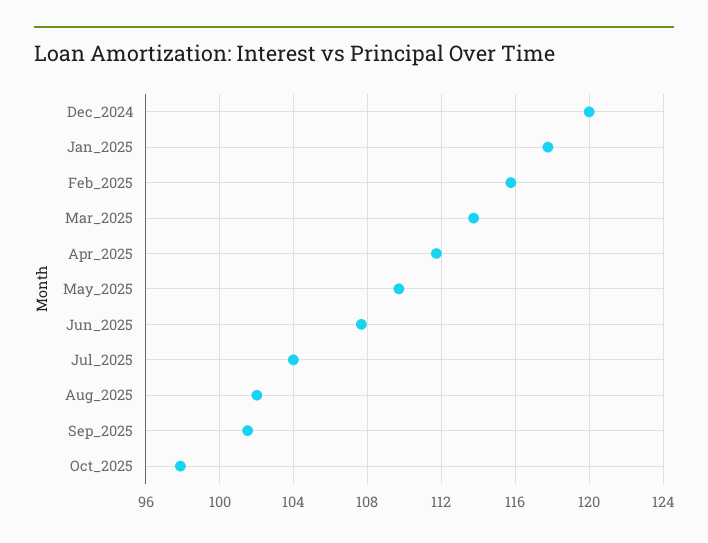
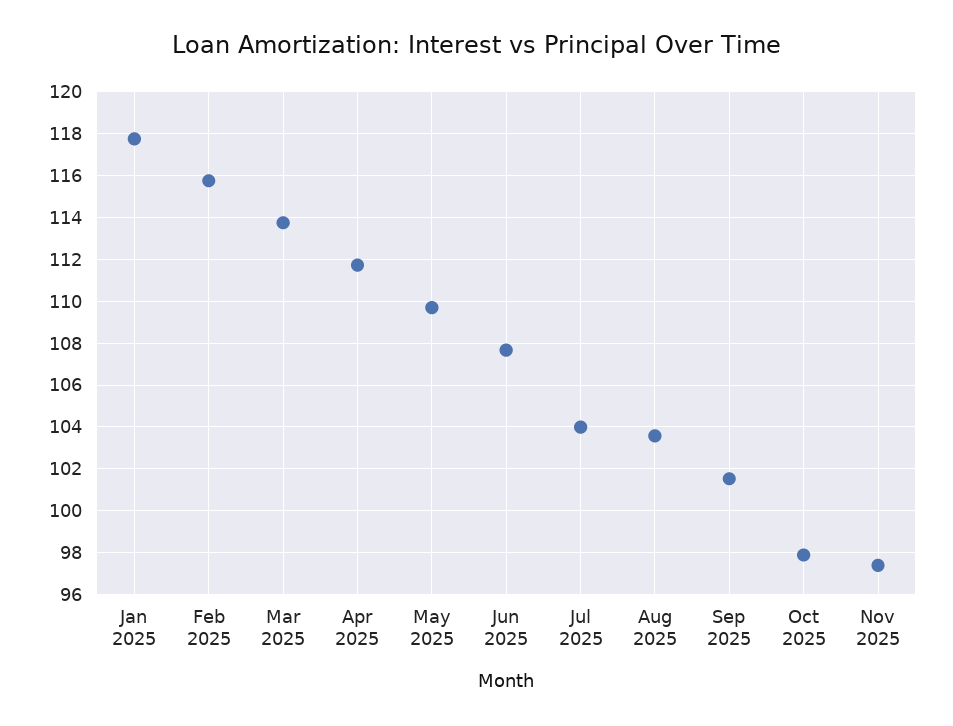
Dec_2024: 120 -> none
Aug_2025: 102 -> 103.5
Nov 2025: none -> 97.5

